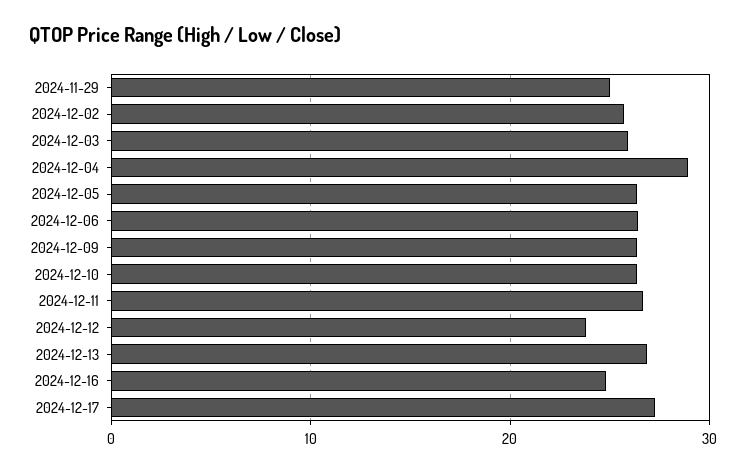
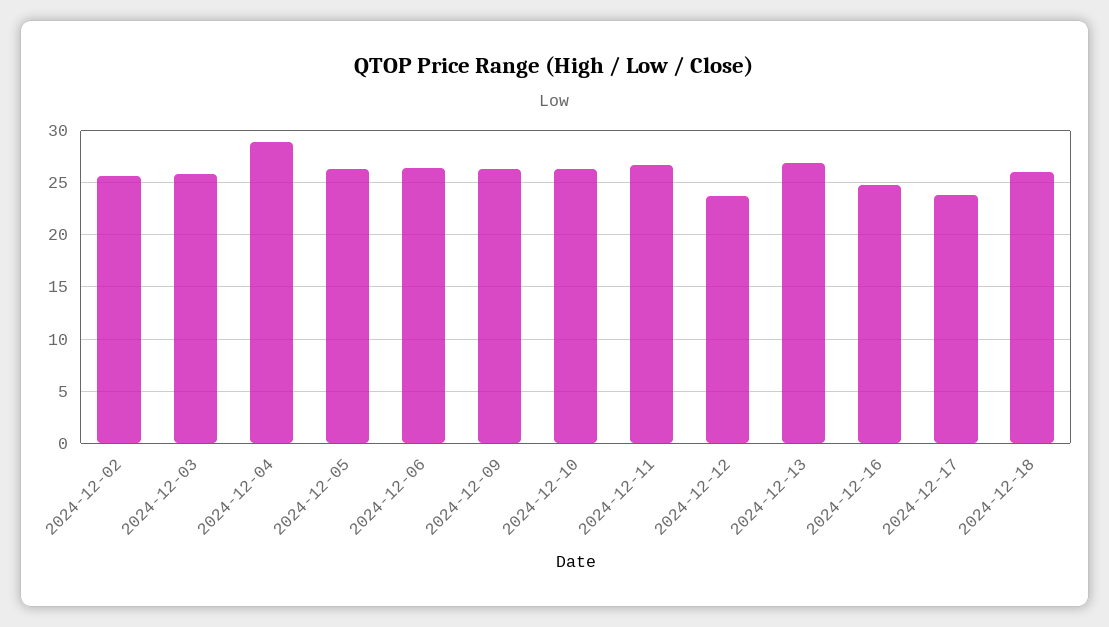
2024-11-29: 25 -> none
2024-12-17: 27 -> 24
2024-12-18: none -> 26

